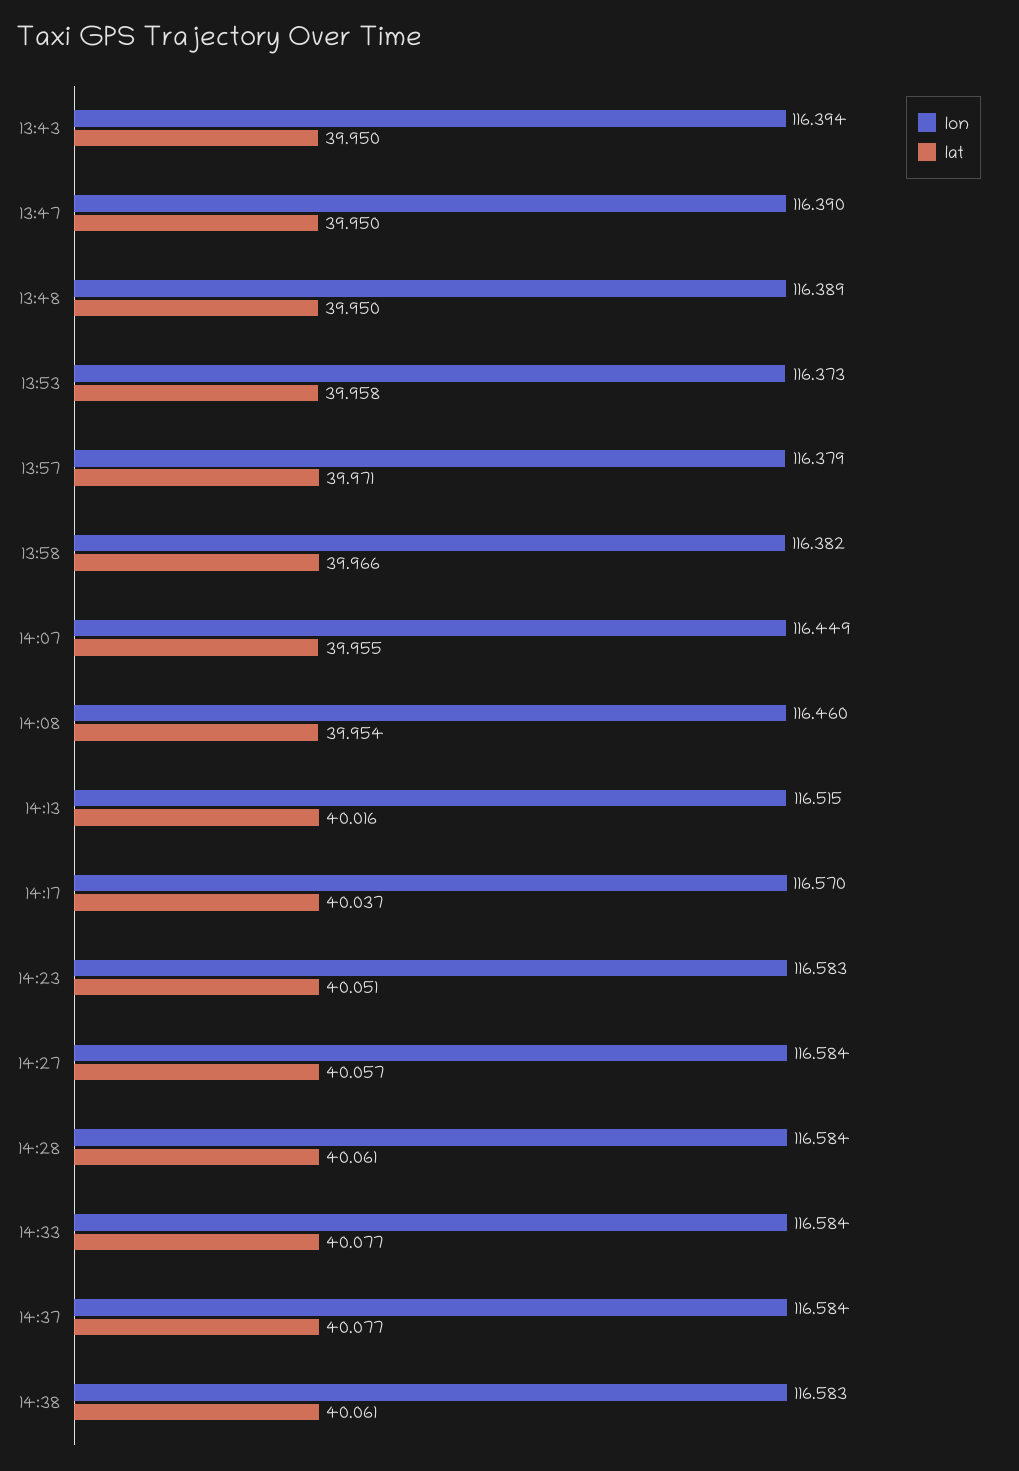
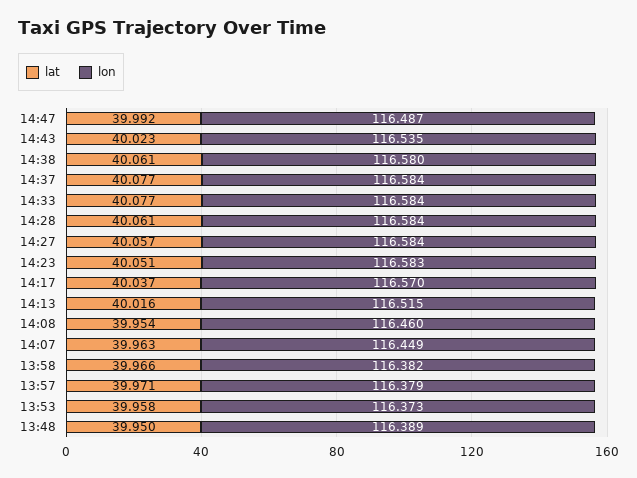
lon, 13:43: 116.394 -> none
lat, 13:43: 39.95 -> none
lon, 13:47: 116.39 -> none
lat, 13:47: 39.95 -> none
lat, 14:07: 39.955 -> 39.963
lon, 14:38: 116.583 -> 116.58
lat, 14:47: none -> 39.992
lon, 14:47: none -> 116.487
lat, 14:43: none -> 40.023
lon, 14:43: none -> 116.535

